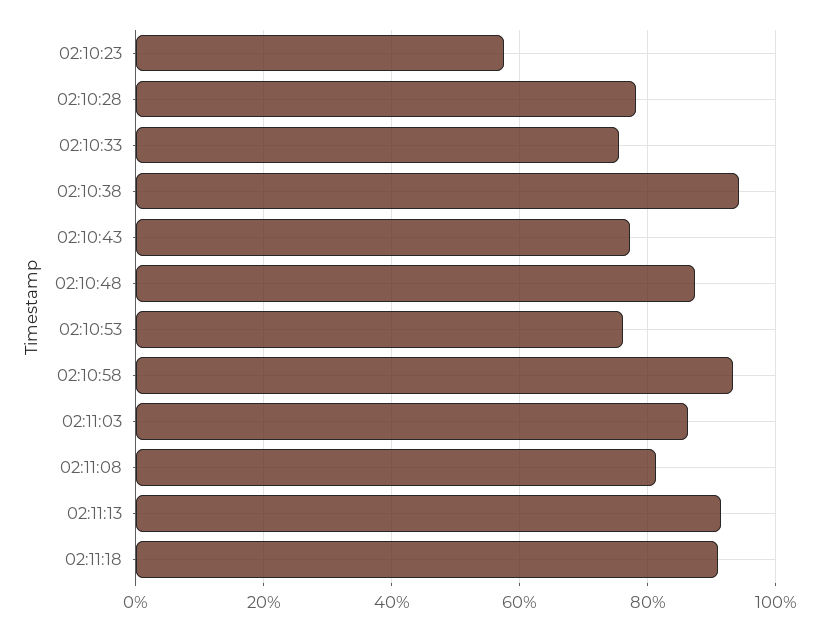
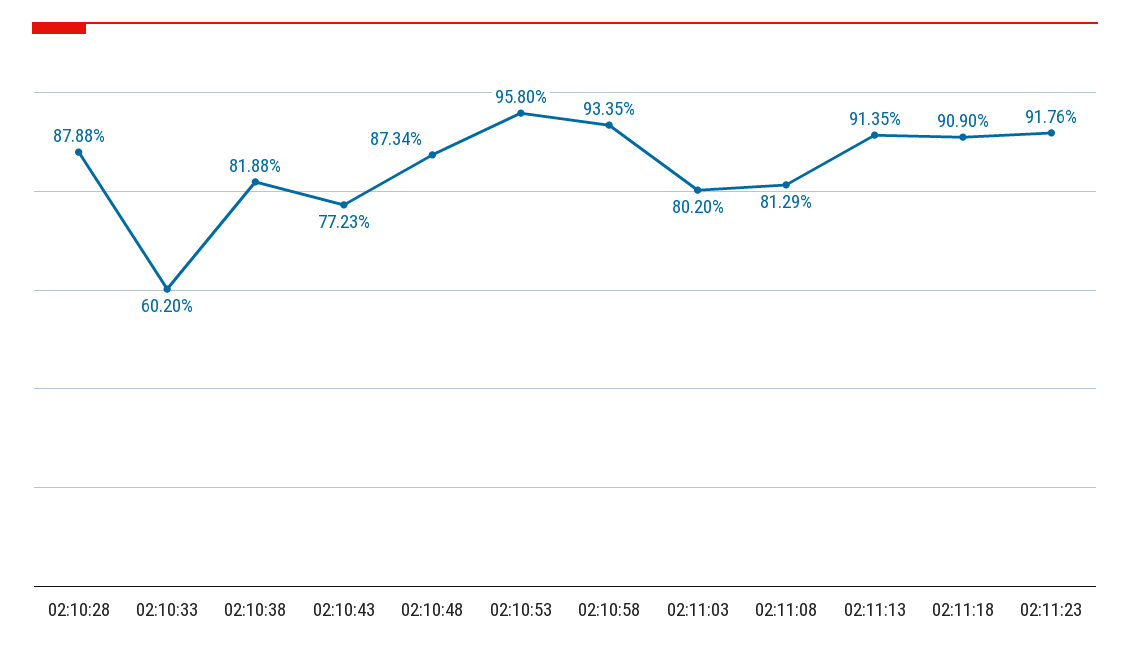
02:10:23: 58 -> none
02:10:28: 78 -> 87.88
02:10:33: 76 -> 60.2
02:10:38: 94 -> 81.88
02:10:53: 76 -> 95.8
02:11:03: 86 -> 80.2
02:11:23: none -> 91.76

